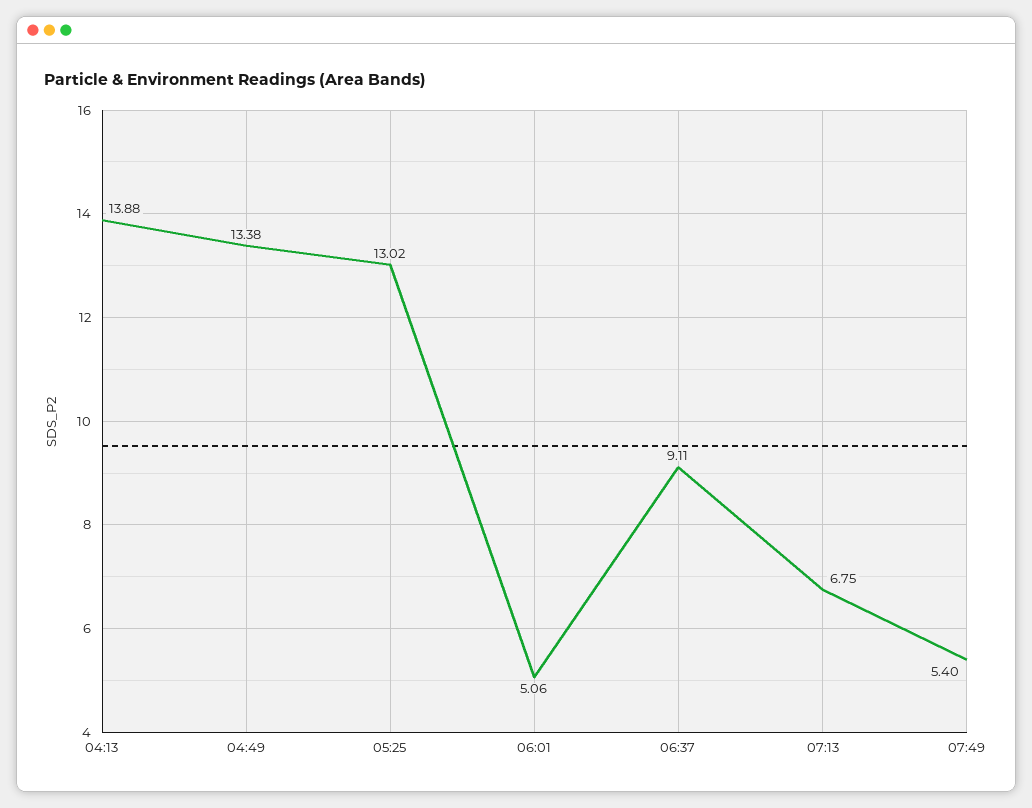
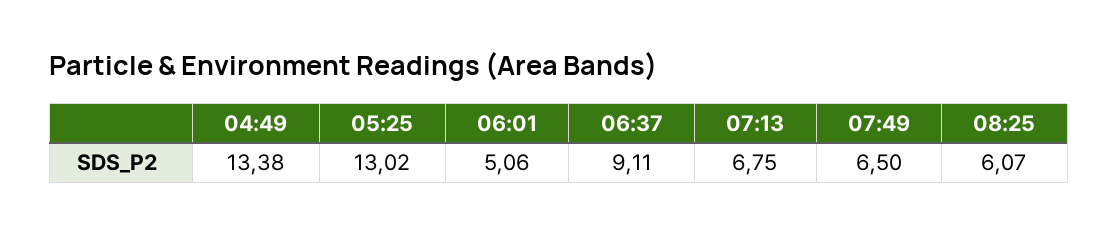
04:13: 13.88 -> none
07:49: 5.4 -> 6.5
08:25: none -> 6.07

